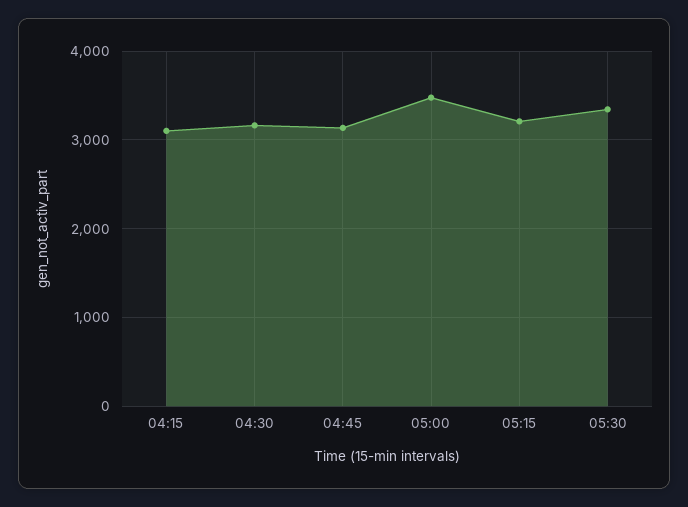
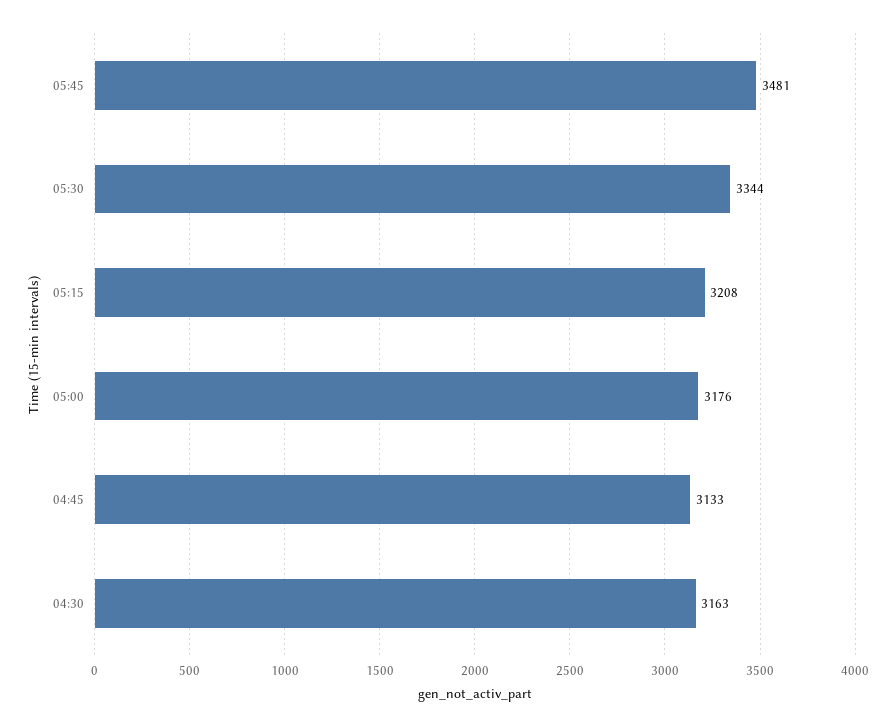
04:15: 3100 -> none
05:00: 3500 -> 3176
05:45: none -> 3481

